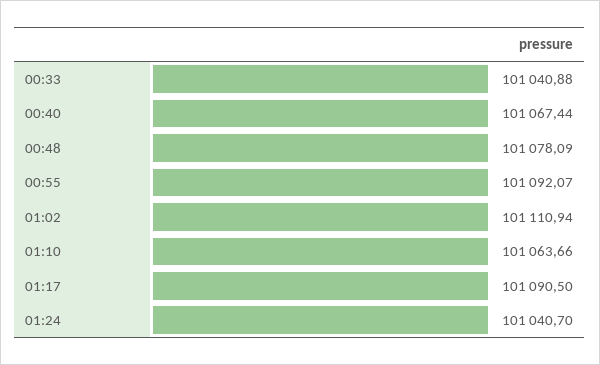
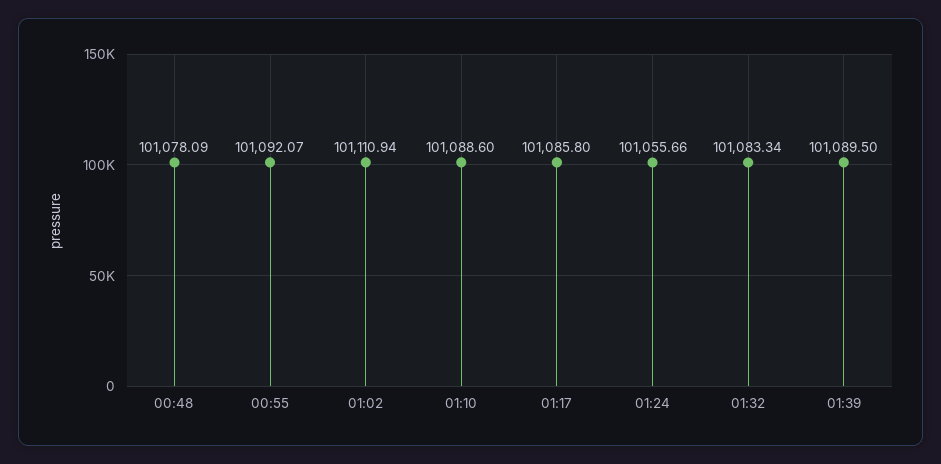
00:33: 101040.88 -> none
00:40: 101067.44 -> none
01:10: 101063.66 -> 101088.6
01:17: 101090.5 -> 101085.8
01:24: 101040.7 -> 101055.66
01:32: none -> 101083.34
01:39: none -> 101089.5

